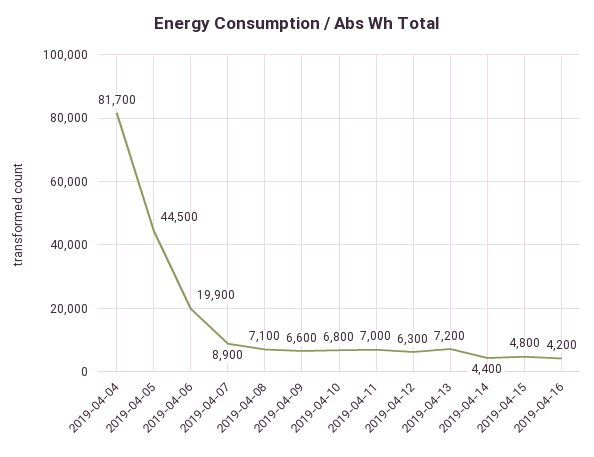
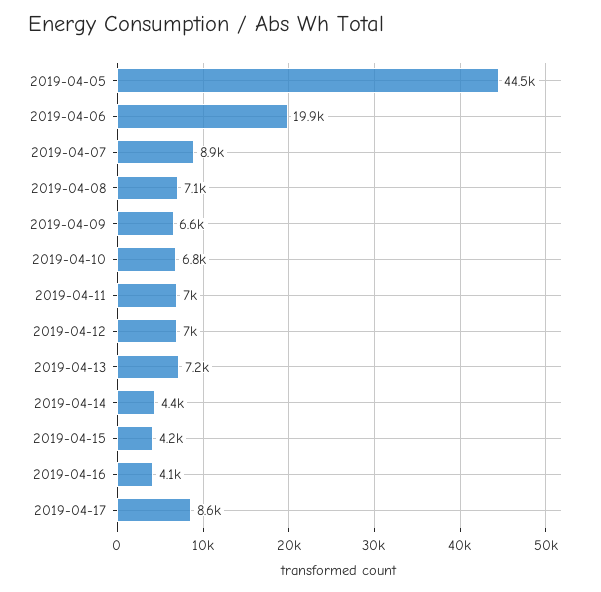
2019-04-04: 81700 -> none
2019-04-12: 6300 -> 7000
2019-04-15: 4800 -> 4200
2019-04-16: 4200 -> 4100
2019-04-17: none -> 8600

